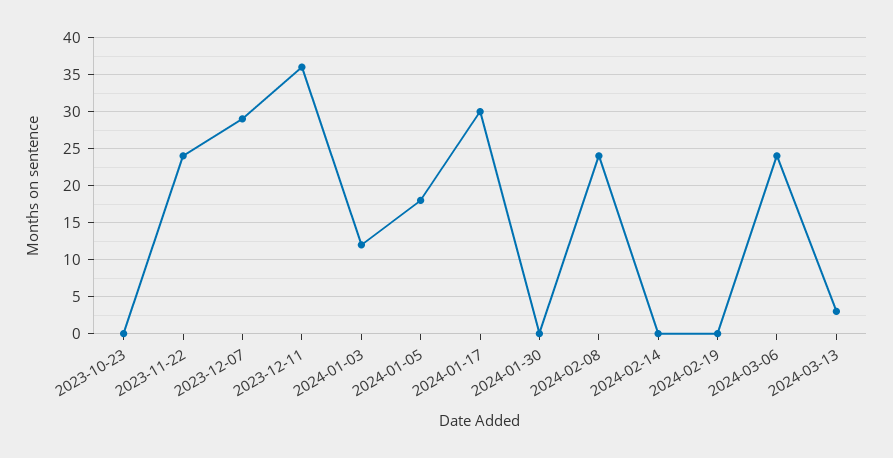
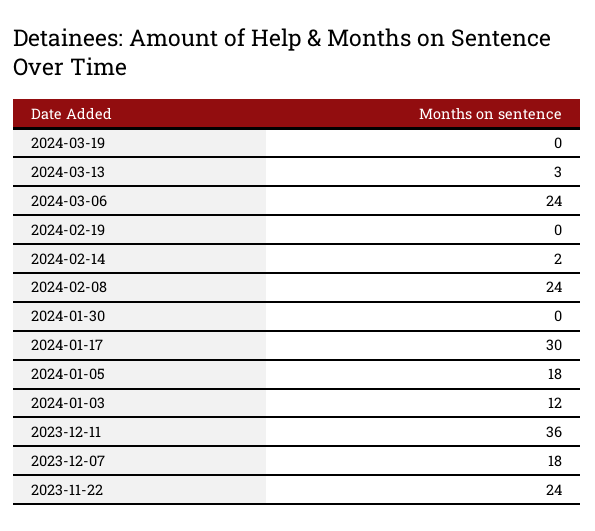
2023-10-23: 0 -> none
2023-12-07: 29 -> 18
2024-02-14: 0 -> 2
2024-03-19: none -> 0

